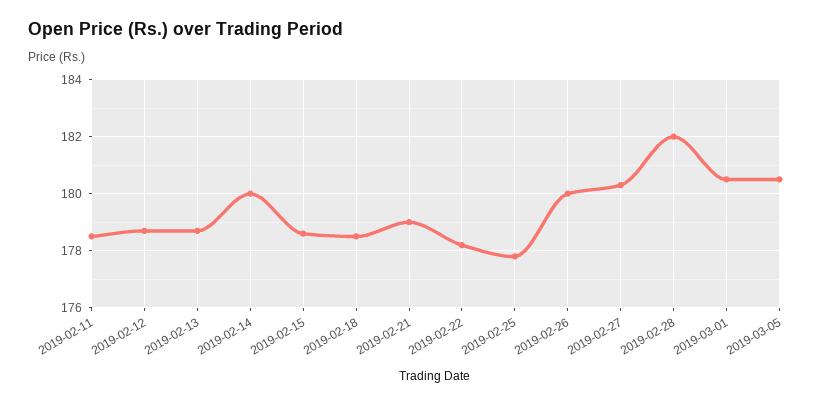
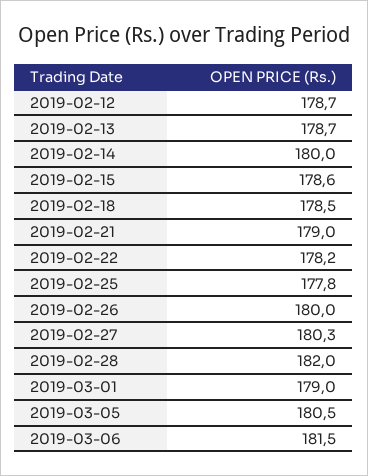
2019-02-11: 178.5 -> none
2019-03-01: 180.5 -> 179
2019-03-06: none -> 181.5

